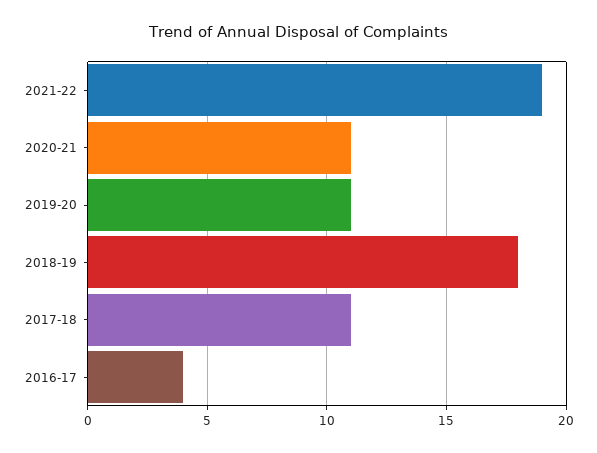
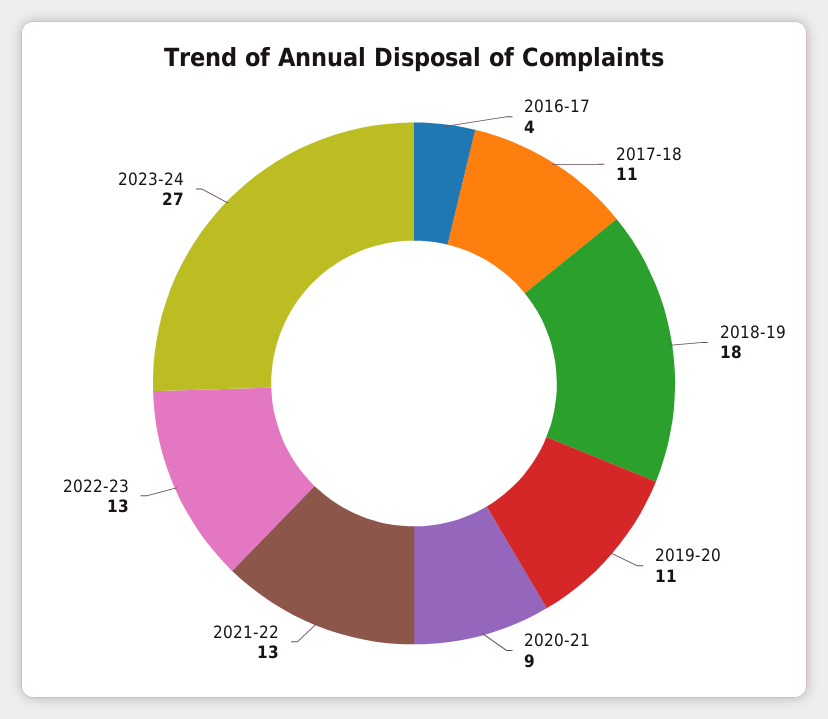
2021-22: 19 -> 13
2020-21: 11 -> 9
2022-23: none -> 13
2023-24: none -> 27

